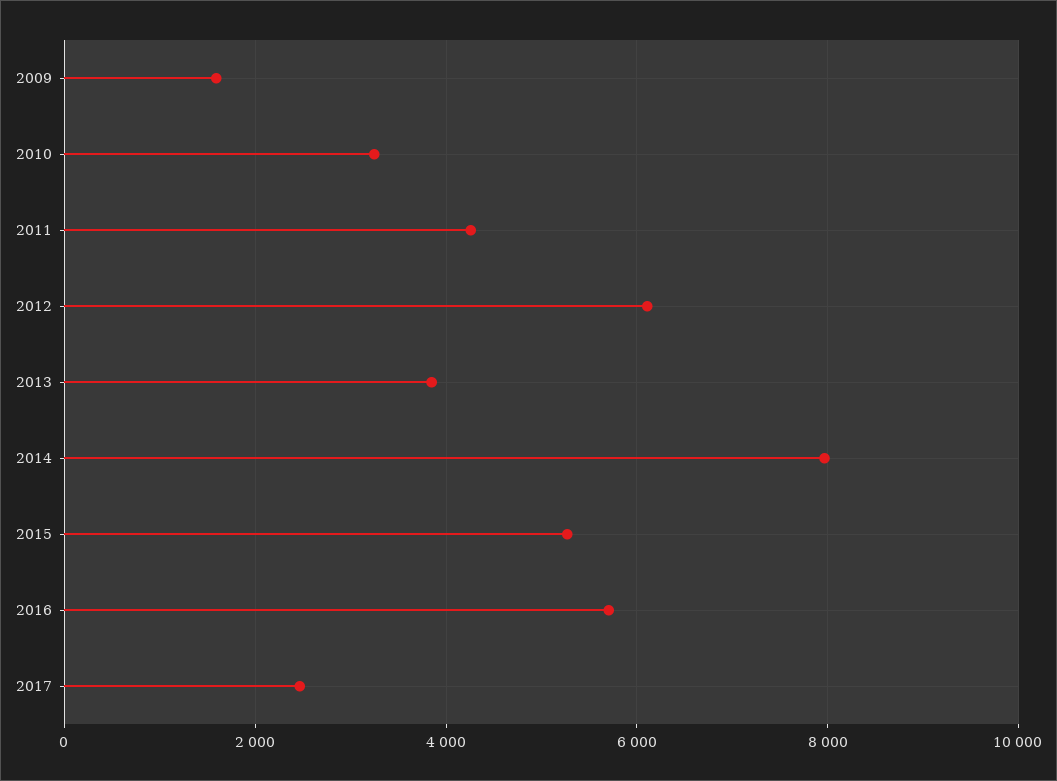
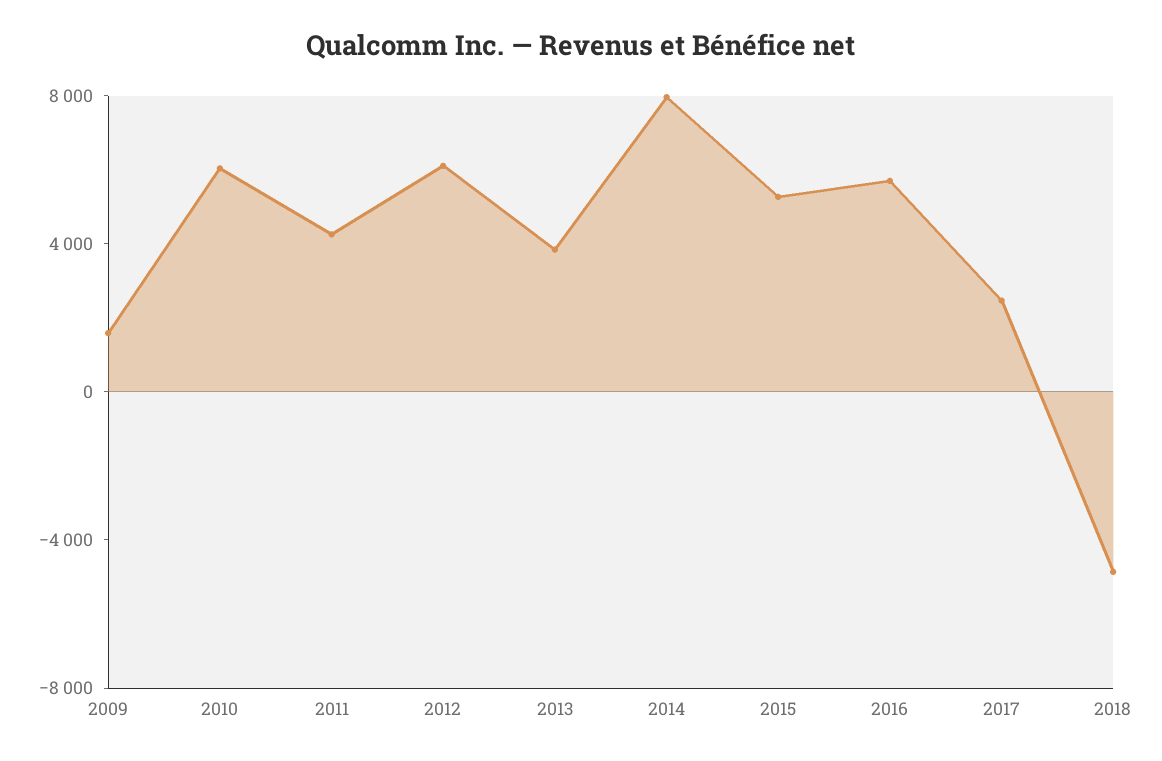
2010: 3200 -> 6000
2018: none -> -5000

